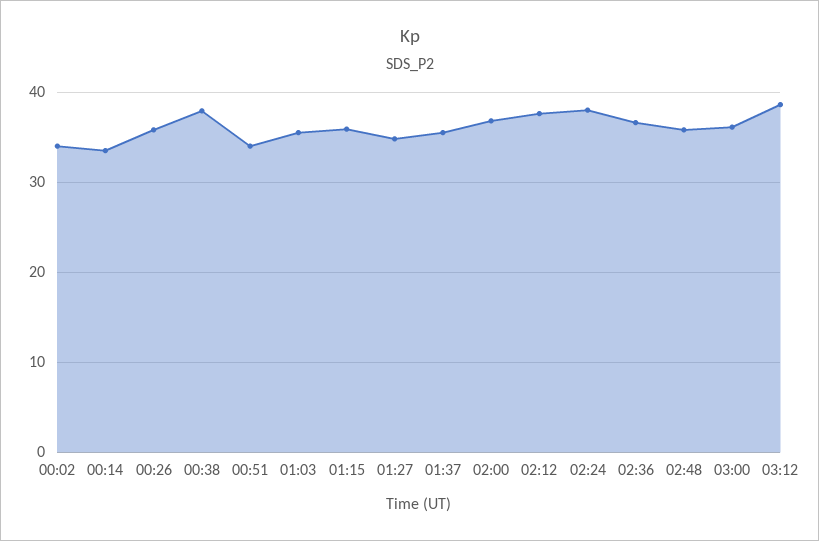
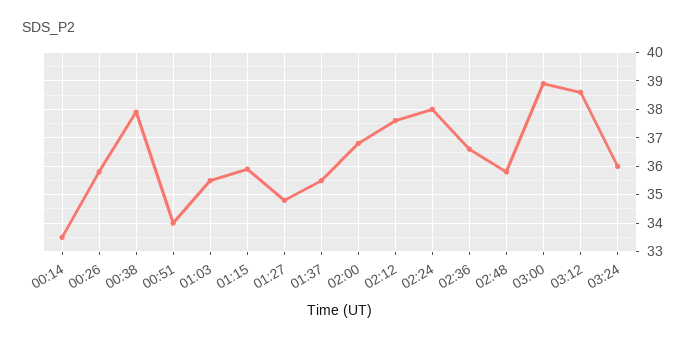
00:02: 34 -> none
03:00: 36 -> 39
03:24: none -> 36

